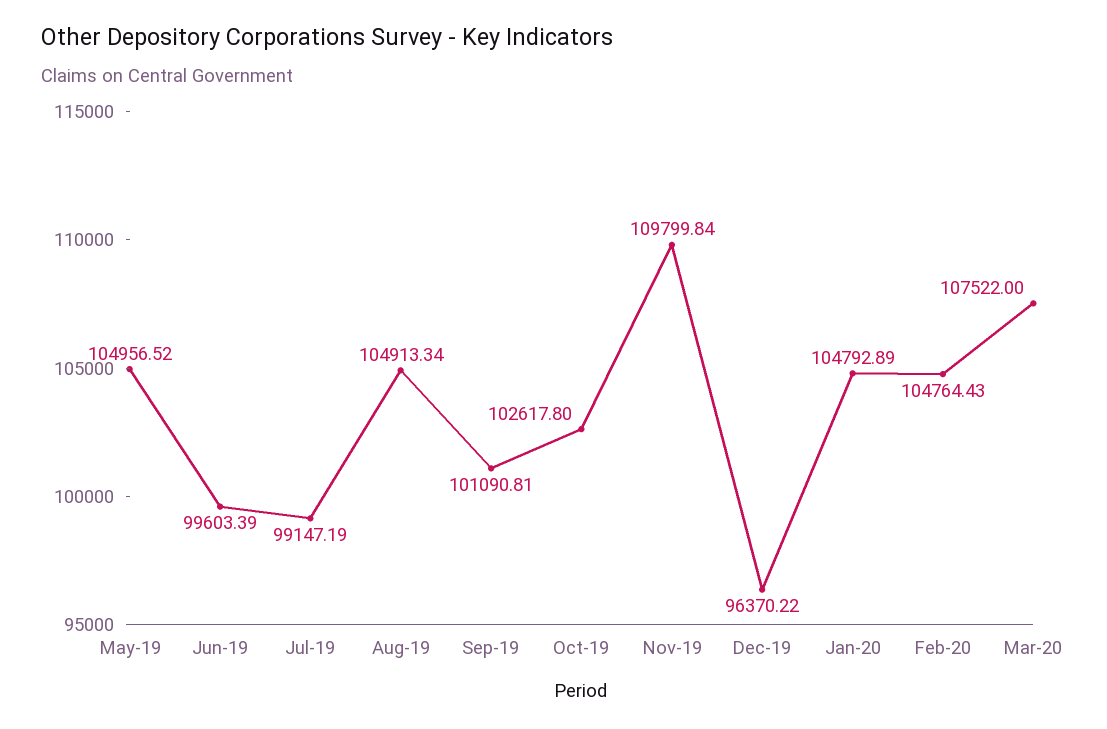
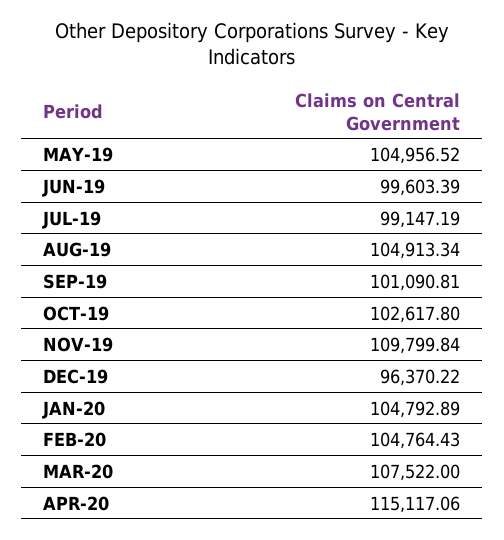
APR-20: none -> 115117.06

